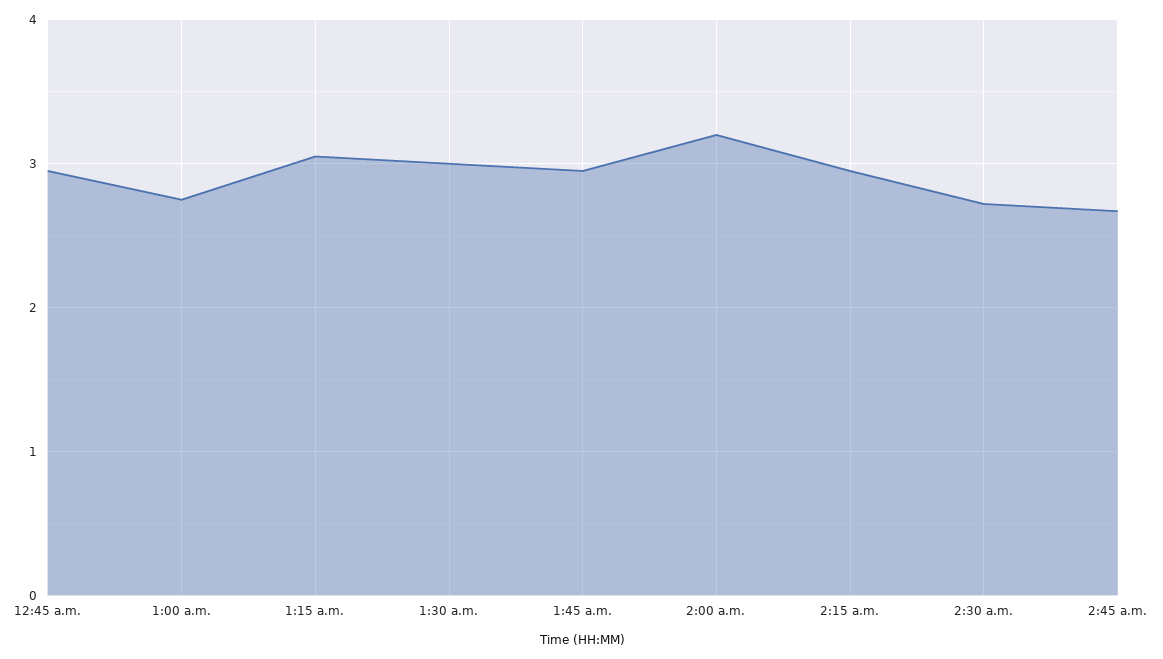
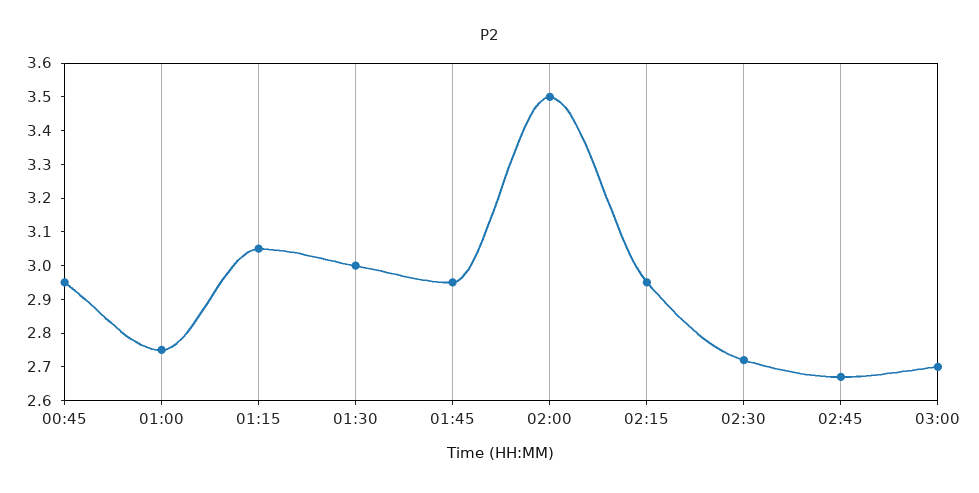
2:00 a.m.: 3.2 -> 3.5
03:00: none -> 2.7

